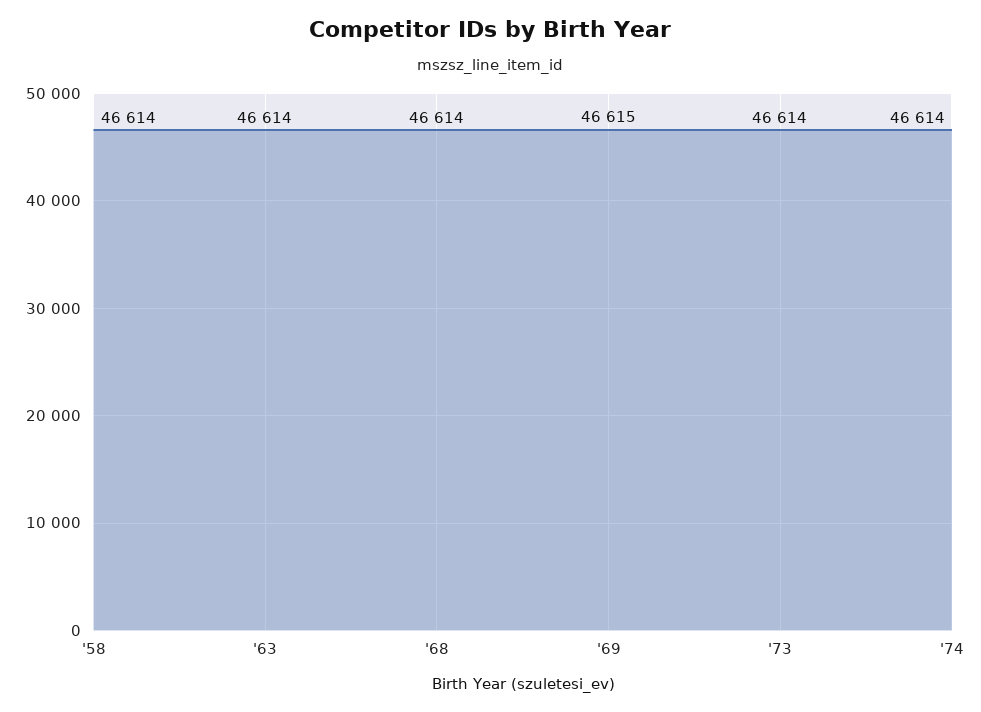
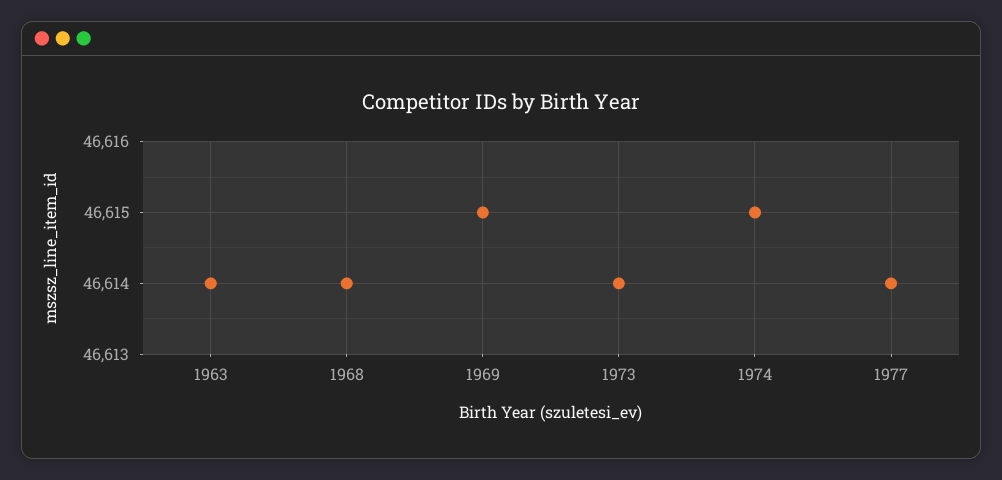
'58: 46614 -> none
'74: 46614 -> 46615
1977: none -> 46614

